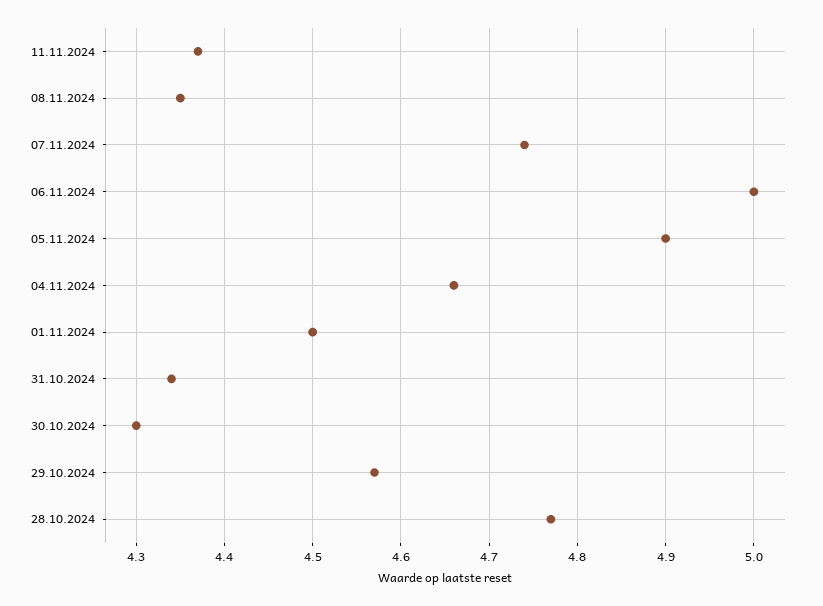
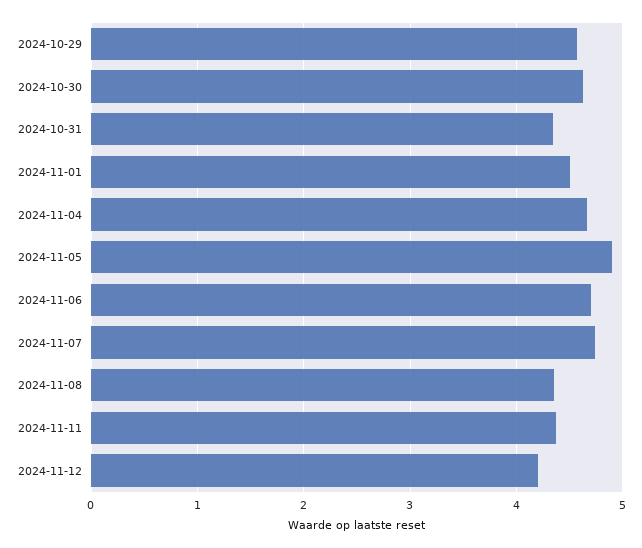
06.11.2024: 5 -> 4.7
30.10.2024: 4.3 -> 4.6
28.10.2024: 4.77 -> none
2024-11-12: none -> 4.2

